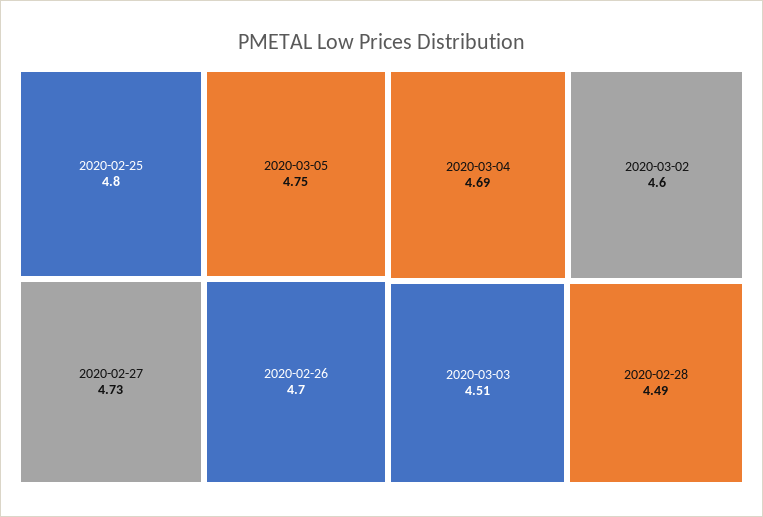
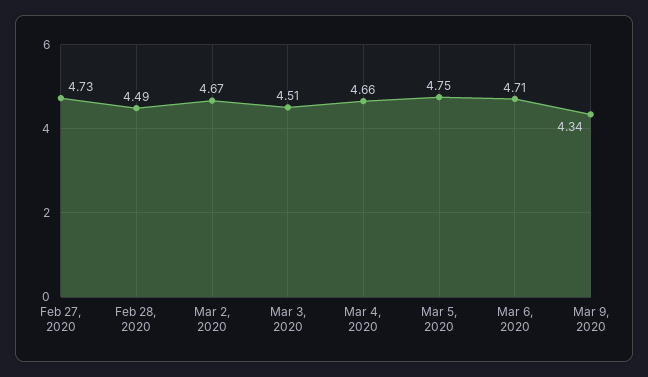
2020-02-25: 4.8 -> none
2020-02-26: 4.7 -> none
2020-03-04: 4.69 -> 4.66
2020-03-02: 4.6 -> 4.67
Mar 6, 2020: none -> 4.71
Mar 9, 2020: none -> 4.34

